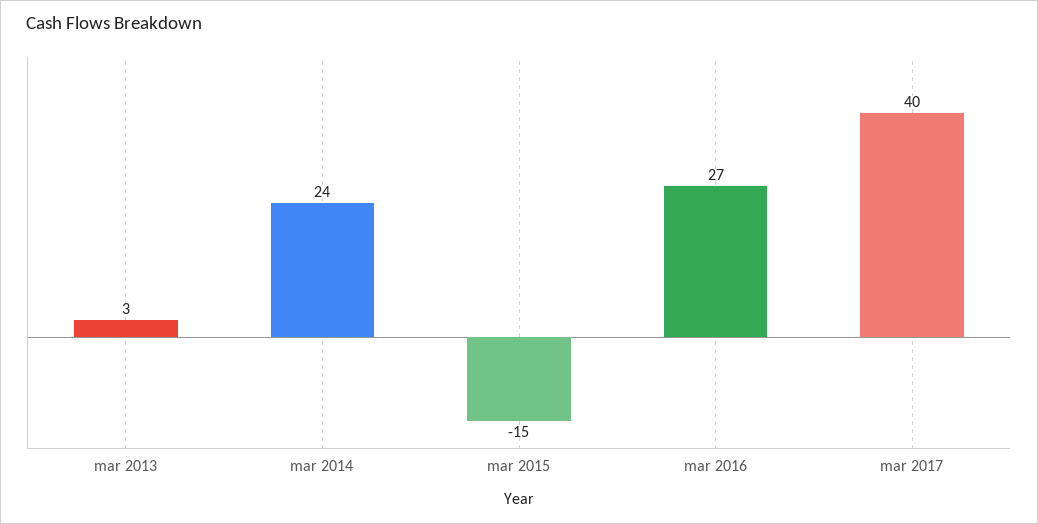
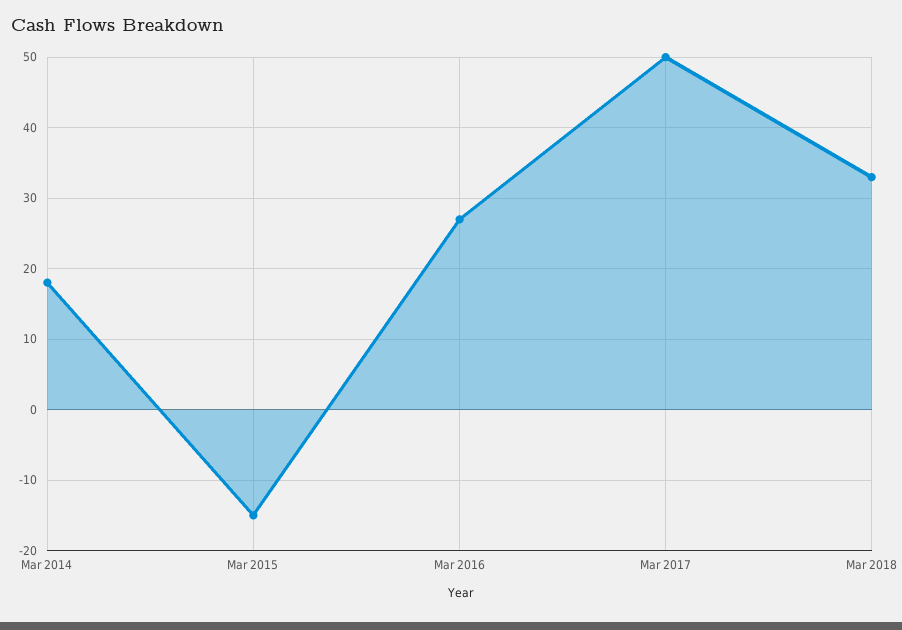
mar 2013: 3 -> none
mar 2014: 24 -> 18
mar 2017: 40 -> 50
Mar 2018: none -> 33

